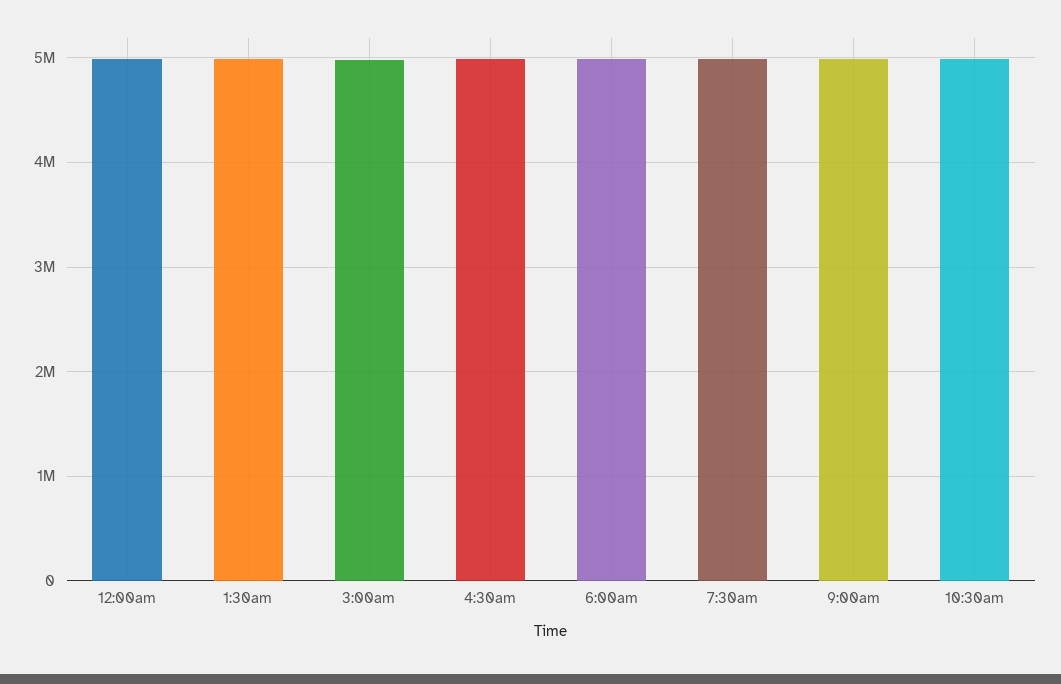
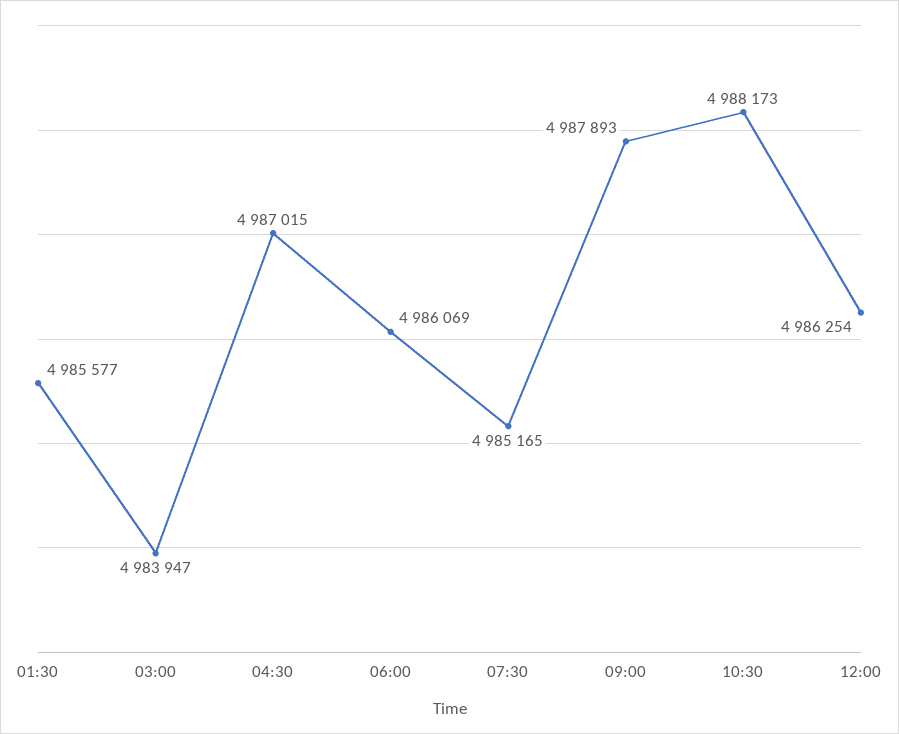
12:00am: 5000000 -> none
12:00: none -> 4986254

